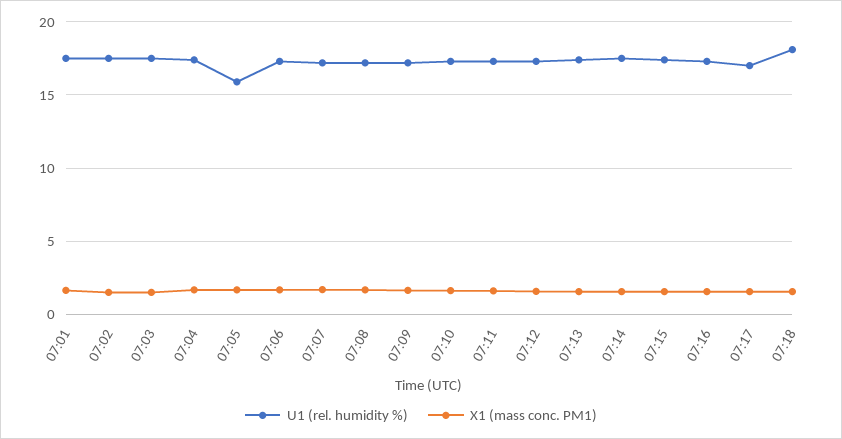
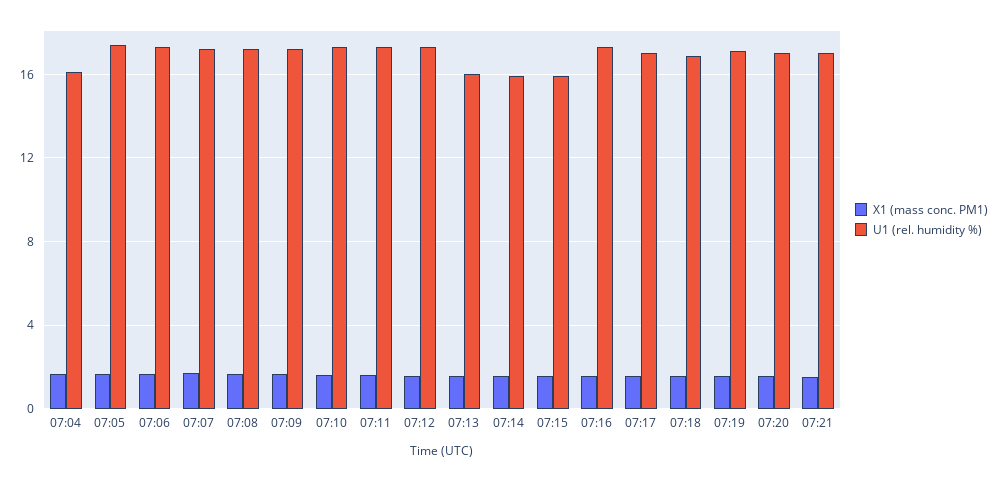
U1 (rel. humidity %), 07:01: 17.5 -> none
X1 (mass conc. PM1), 07:01: 1.5 -> none
U1 (rel. humidity %), 07:02: 17.5 -> none
X1 (mass conc. PM1), 07:02: 1.5 -> none
U1 (rel. humidity %), 07:03: 17.5 -> none
X1 (mass conc. PM1), 07:03: 1.5 -> none
U1 (rel. humidity %), 07:04: 17.5 -> 16
U1 (rel. humidity %), 07:05: 16 -> 17.5
U1 (rel. humidity %), 07:13: 17.5 -> 16
U1 (rel. humidity %), 07:14: 17.5 -> 16
U1 (rel. humidity %), 07:15: 17.5 -> 16
U1 (rel. humidity %), 07:18: 18 -> 17
X1 (mass conc. PM1), 07:19: none -> 1.5
U1 (rel. humidity %), 07:19: none -> 17
X1 (mass conc. PM1), 07:20: none -> 1.5
U1 (rel. humidity %), 07:20: none -> 17
X1 (mass conc. PM1), 07:21: none -> 1.5
U1 (rel. humidity %), 07:21: none -> 17

